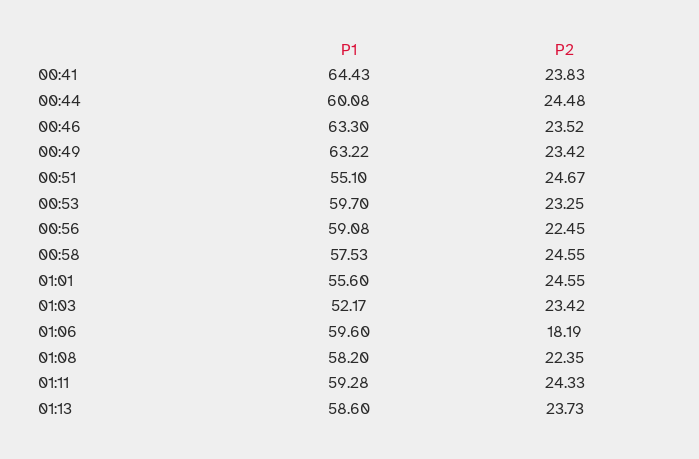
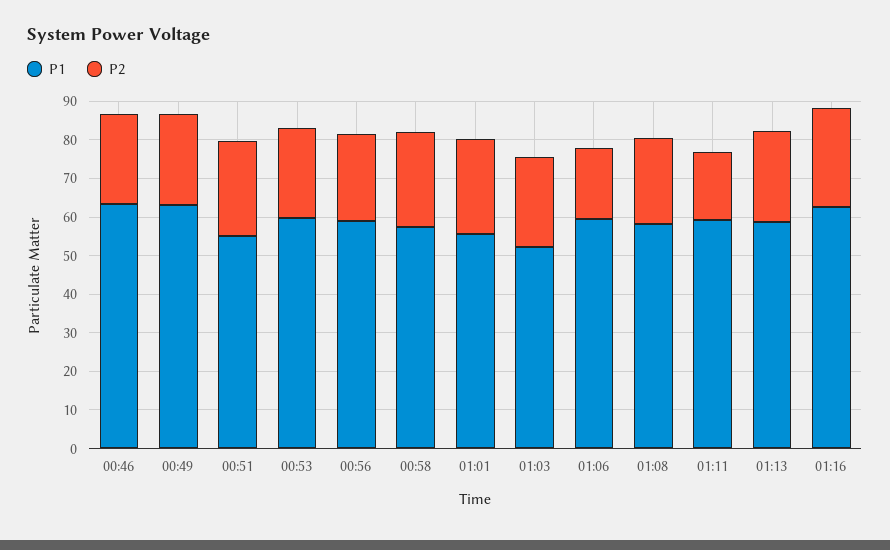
P1, 00:41: 64.43 -> none
P2, 00:41: 23.83 -> none
P1, 00:44: 60.08 -> none
P2, 00:44: 24.48 -> none
P2, 01:11: 24.33 -> 17.5
P1, 01:16: none -> 62.5
P2, 01:16: none -> 25

